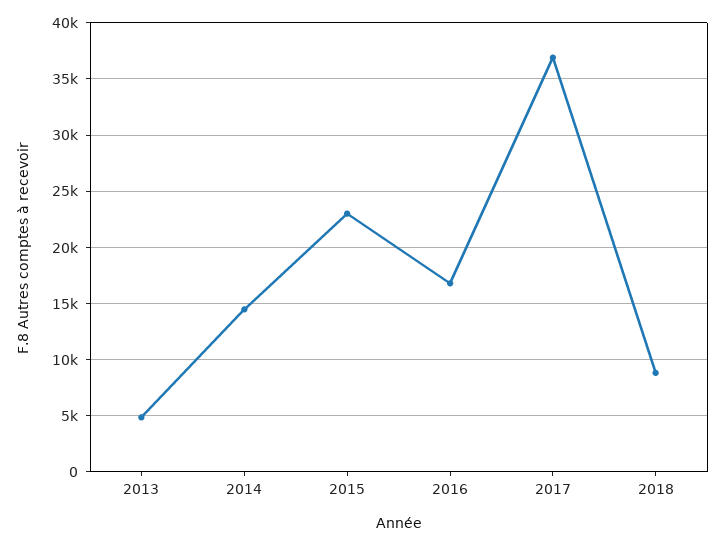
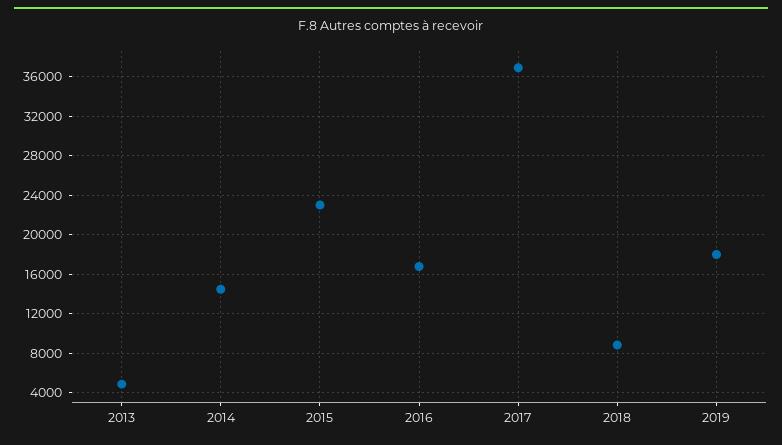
2019: none -> 18000

